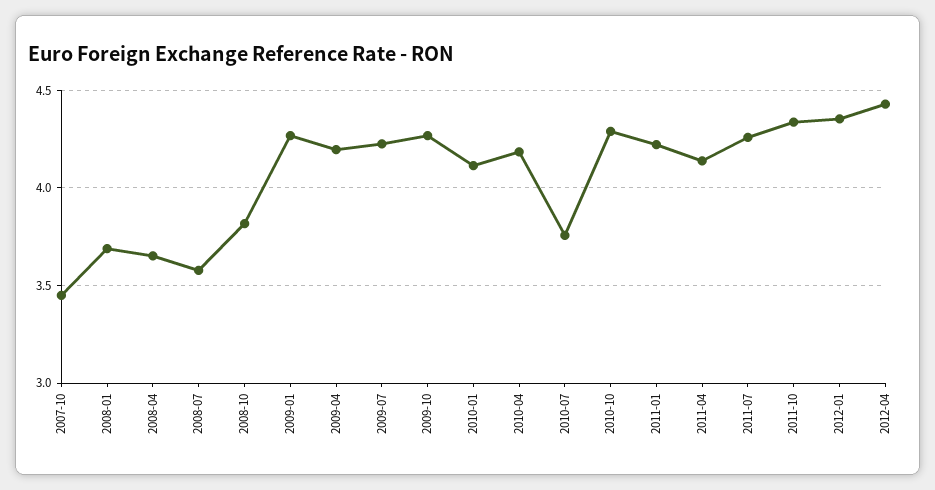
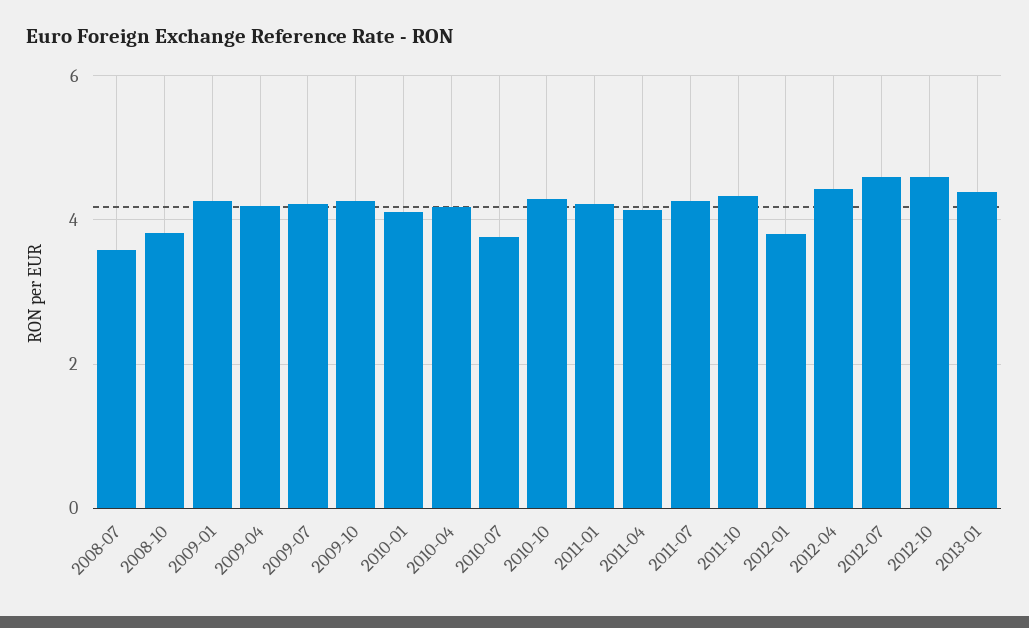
2007-10: 3.45 -> none
2008-01: 3.7 -> none
2008-04: 3.65 -> none
2012-01: 4.35 -> 3.8
2012-07: none -> 4.6
2012-10: none -> 4.6
2013-01: none -> 4.4

